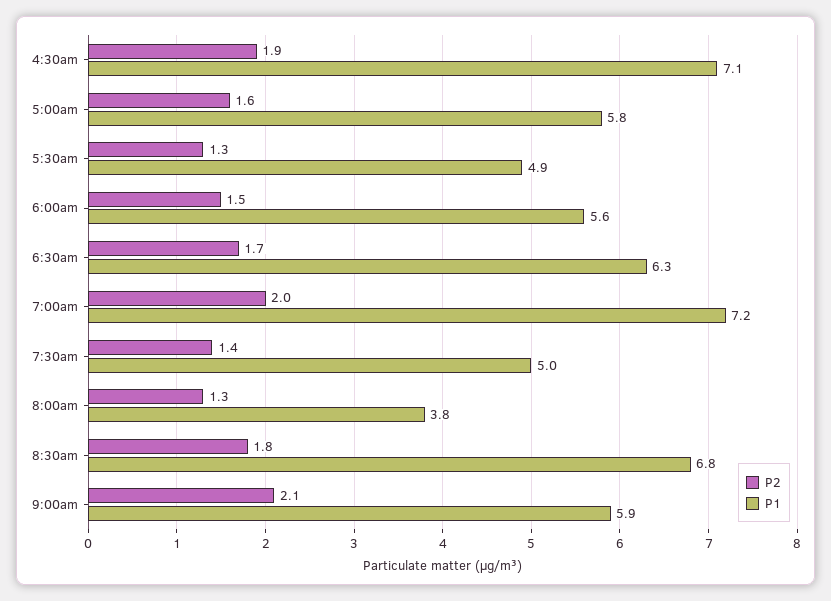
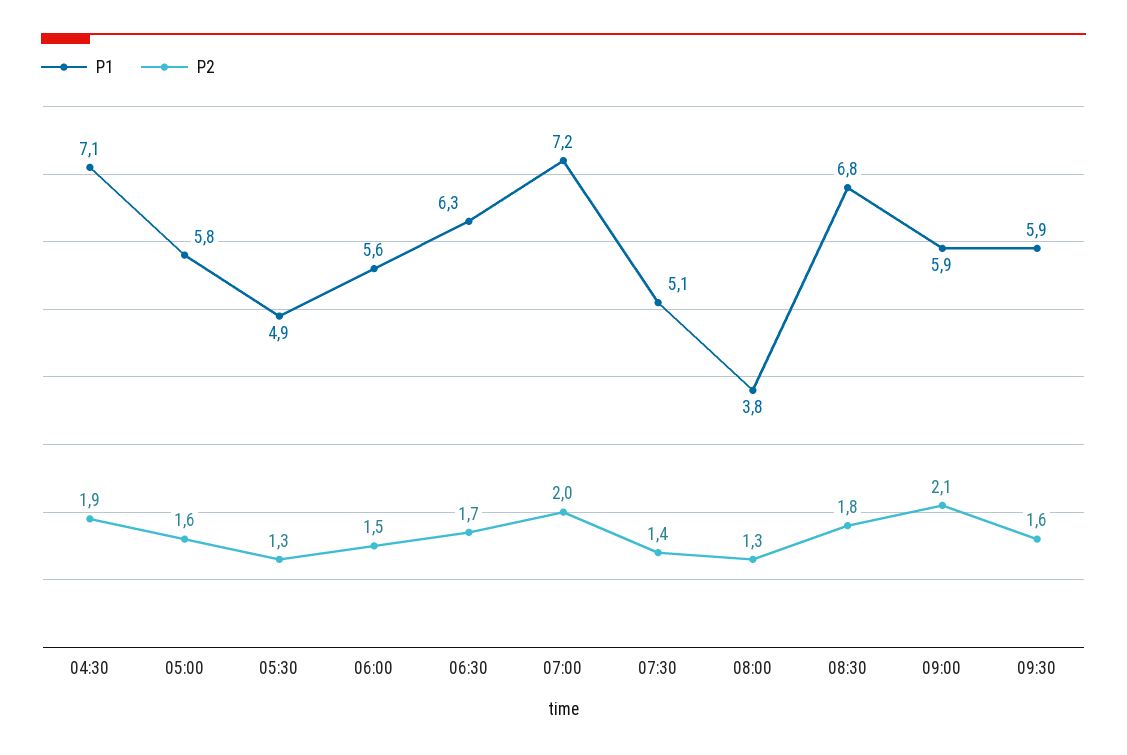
P1, 7:30am: 5 -> 5.1
P1, 09:30: none -> 5.9
P2, 09:30: none -> 1.6

